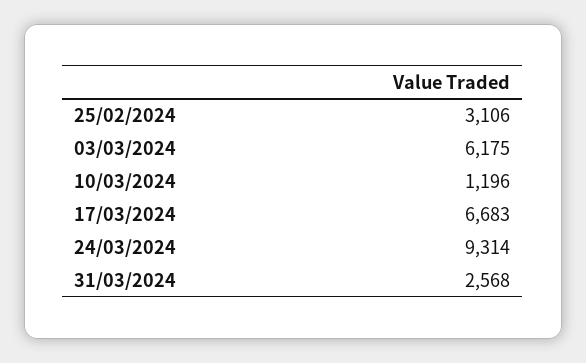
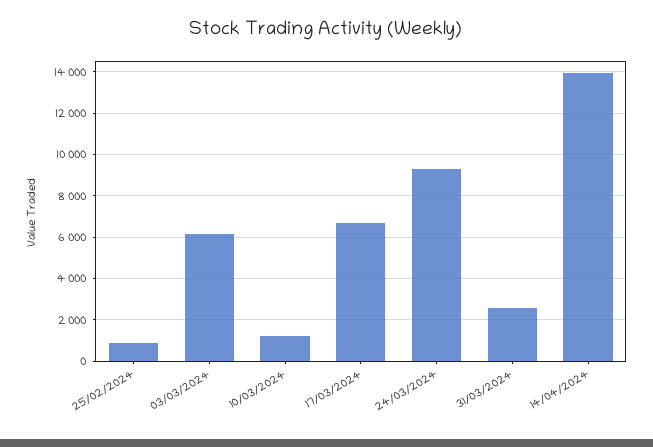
25/02/2024: 3106 -> 1000
14/04/2024: none -> 14000

